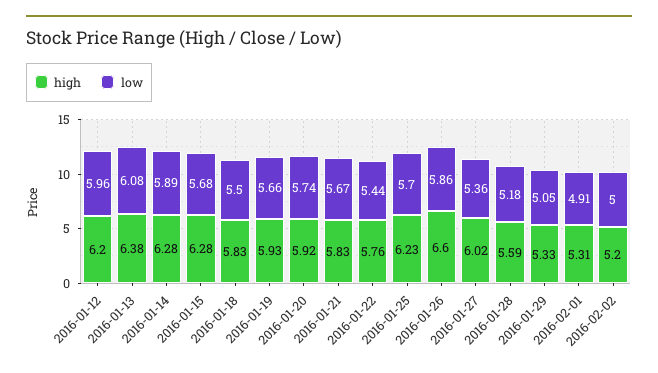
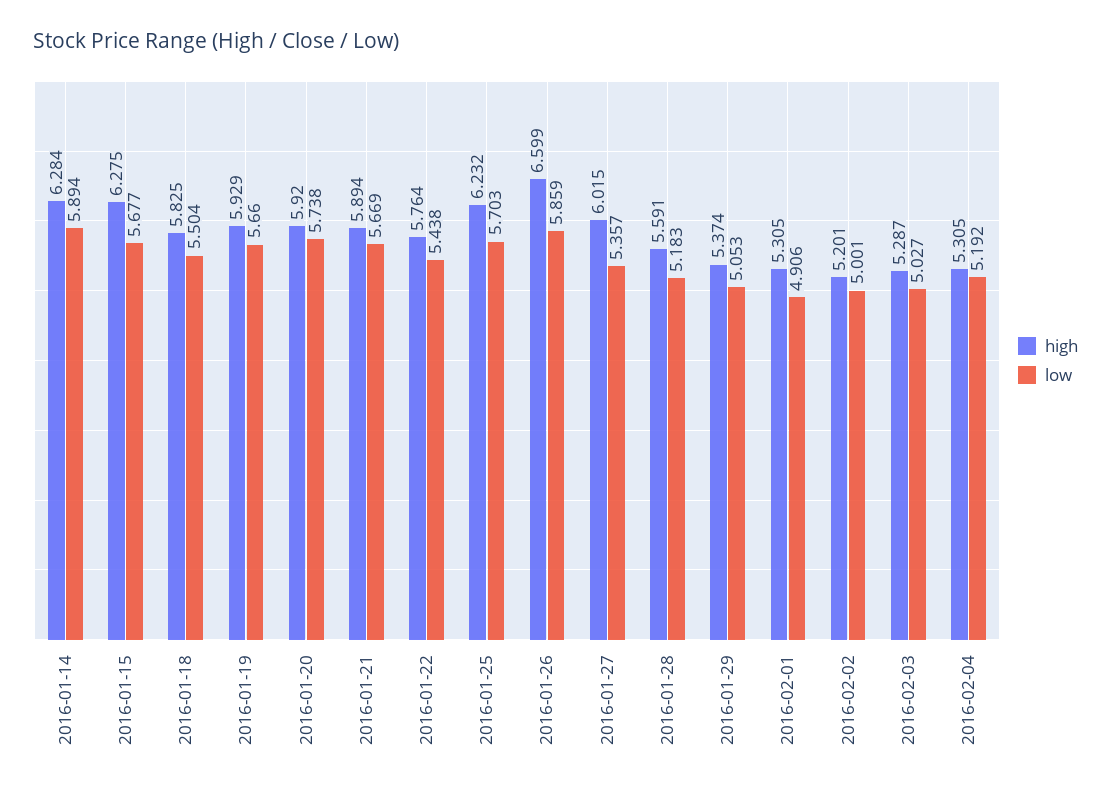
high, 2016-01-12: 6.2 -> none
low, 2016-01-12: 5.96 -> none
high, 2016-01-13: 6.38 -> none
low, 2016-01-13: 6.08 -> none
high, 2016-01-21: 5.83 -> 5.894
high, 2016-01-29: 5.33 -> 5.374
high, 2016-02-03: none -> 5.287
low, 2016-02-03: none -> 5.027
high, 2016-02-04: none -> 5.305
low, 2016-02-04: none -> 5.192

